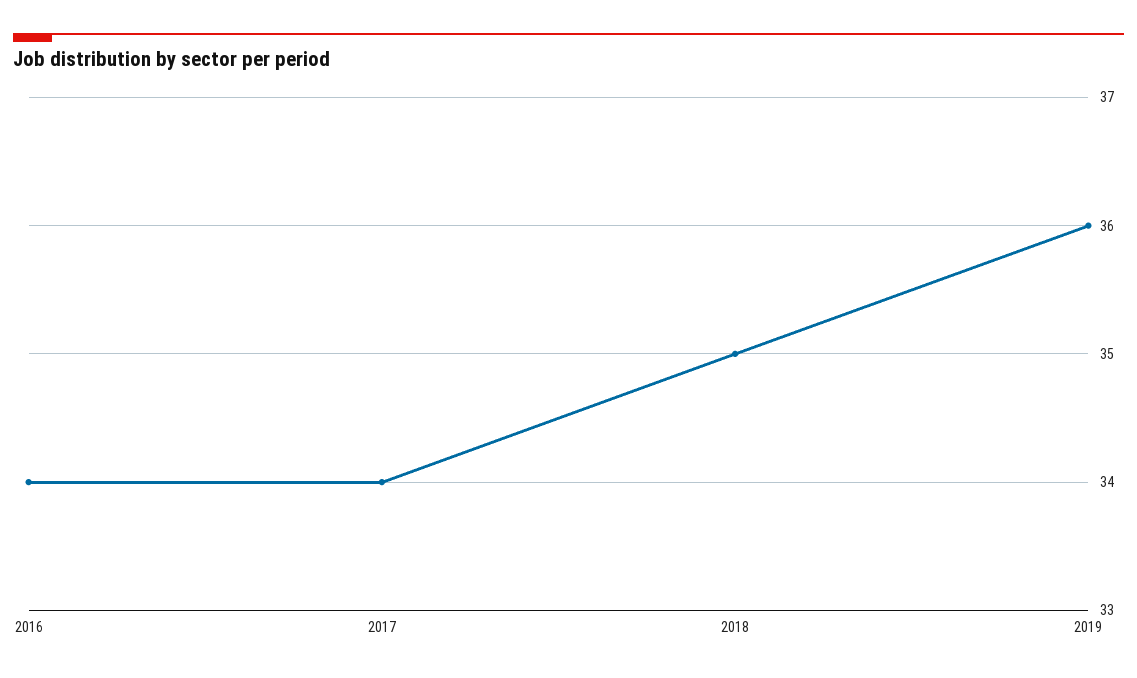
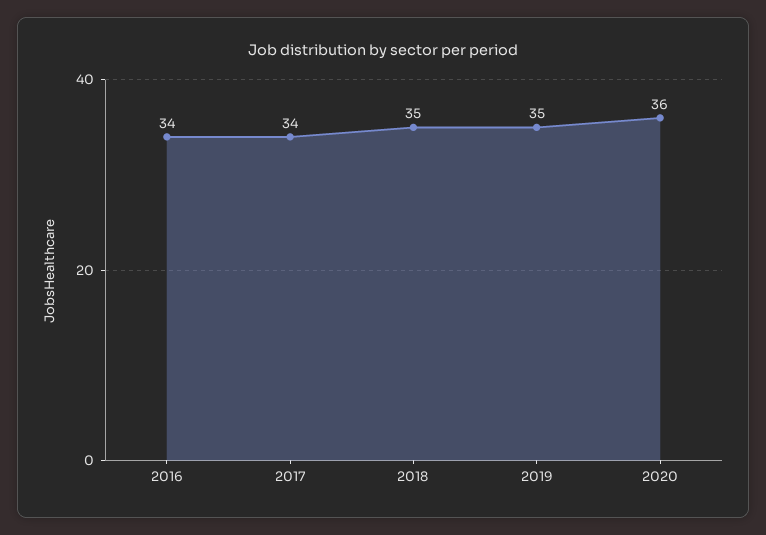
2019: 36 -> 35
2020: none -> 36

